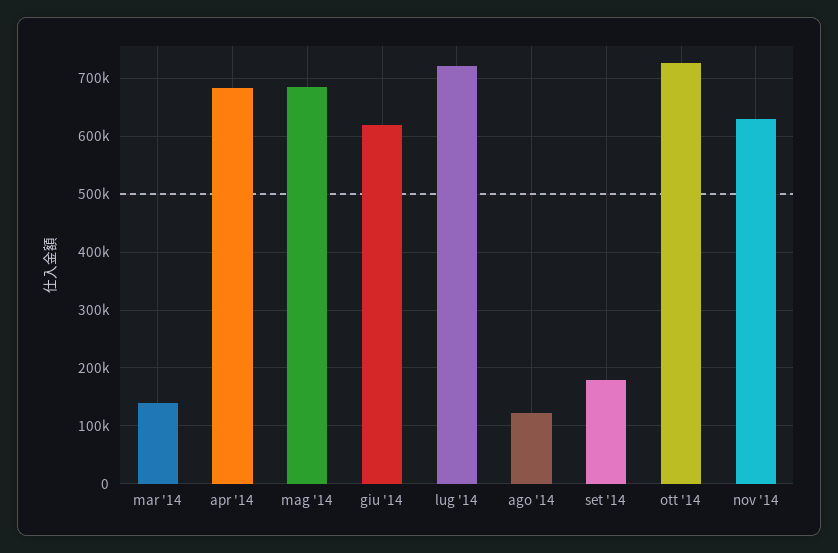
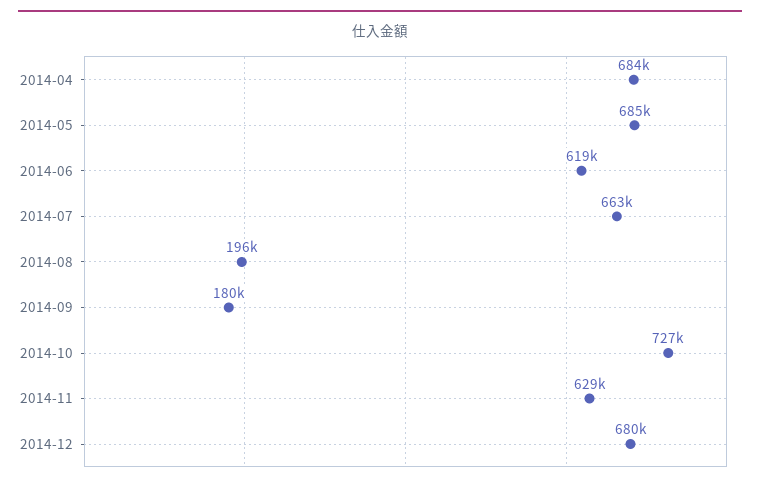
mar '14: 140000 -> none
lug '14: 720000 -> 663000
ago '14: 120000 -> 196000
2014-12: none -> 680000

